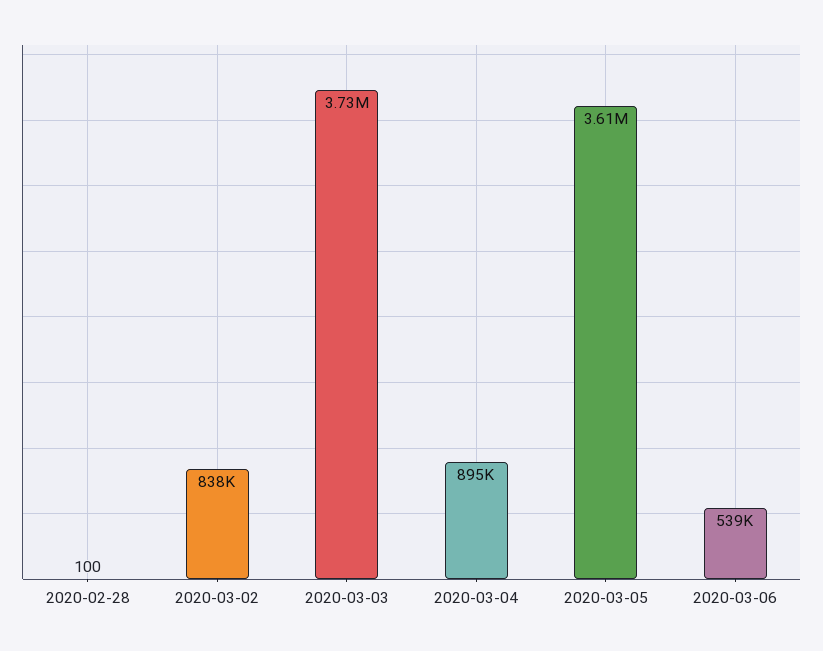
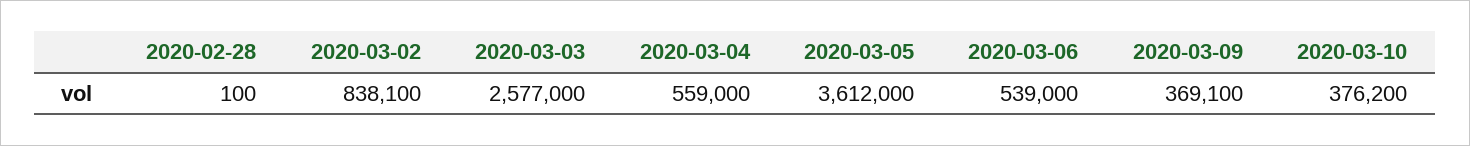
2020-03-03: 3730000 -> 2577000
2020-03-04: 895000 -> 559000
2020-03-09: none -> 369100
2020-03-10: none -> 376200

